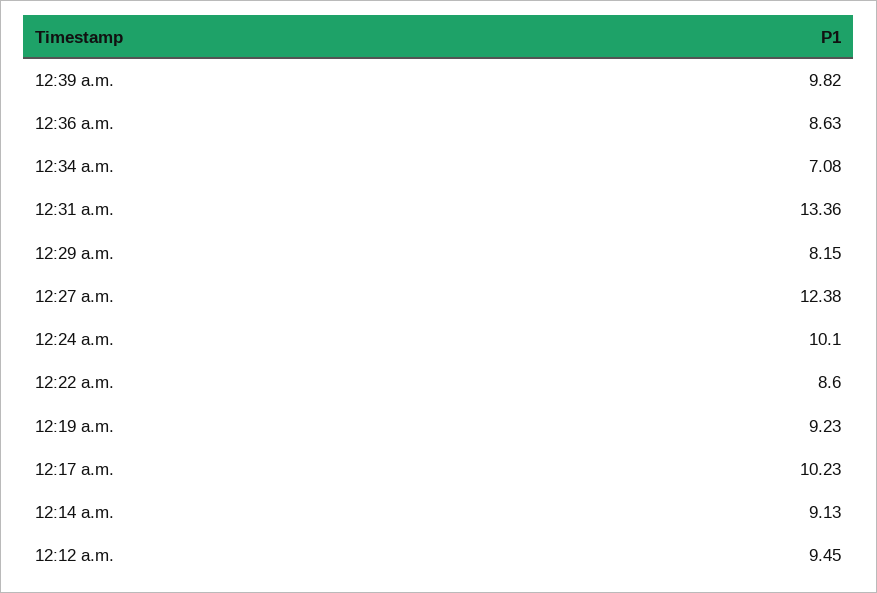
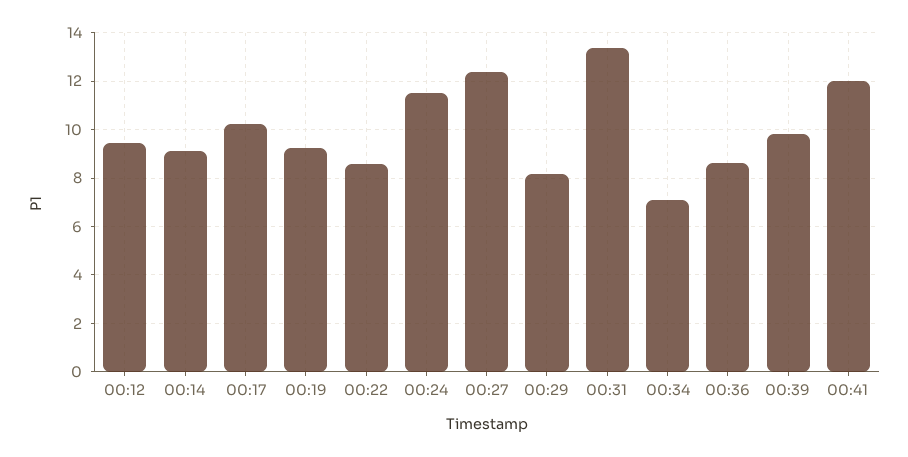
12:24 a.m.: 10.1 -> 11.5
00:41: none -> 12

